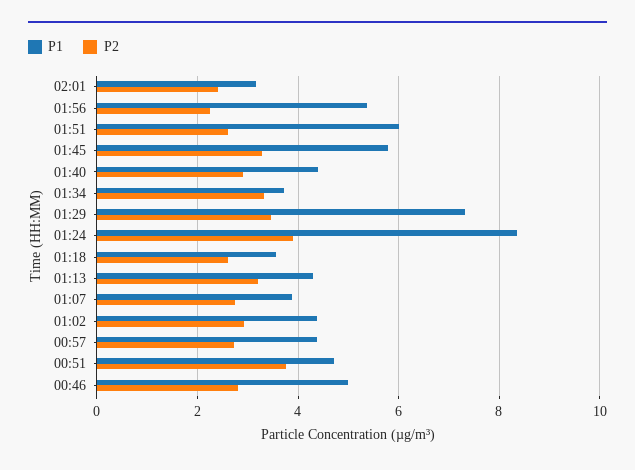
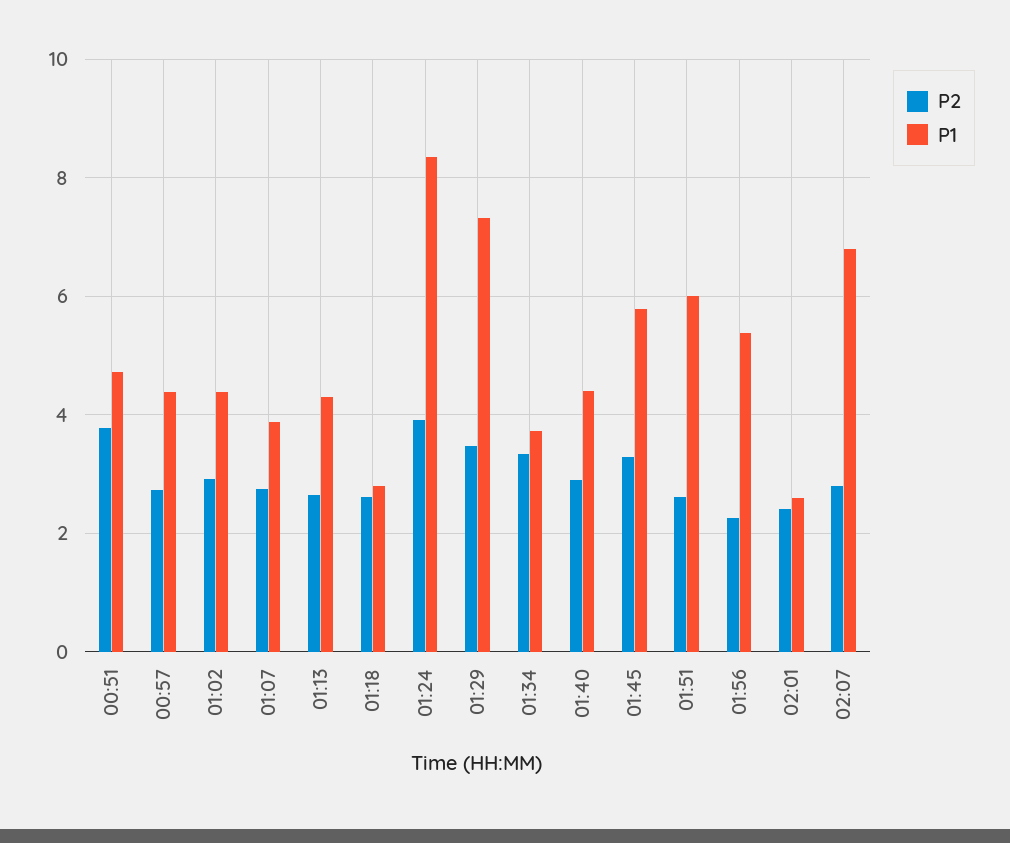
P1, 02:01: 3.2 -> 2.6
P1, 01:18: 3.6 -> 2.8
P2, 01:13: 3.2 -> 2.6
P1, 00:46: 5 -> none
P2, 00:46: 2.8 -> none
P2, 02:07: none -> 2.8
P1, 02:07: none -> 6.8

